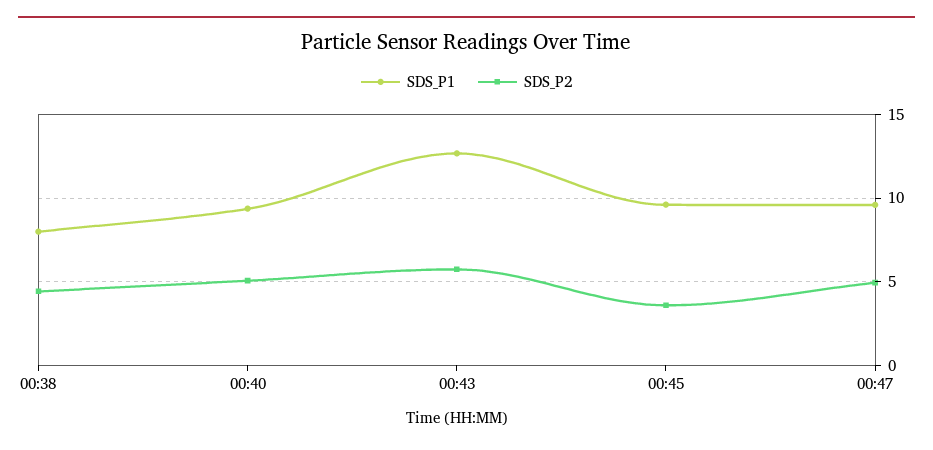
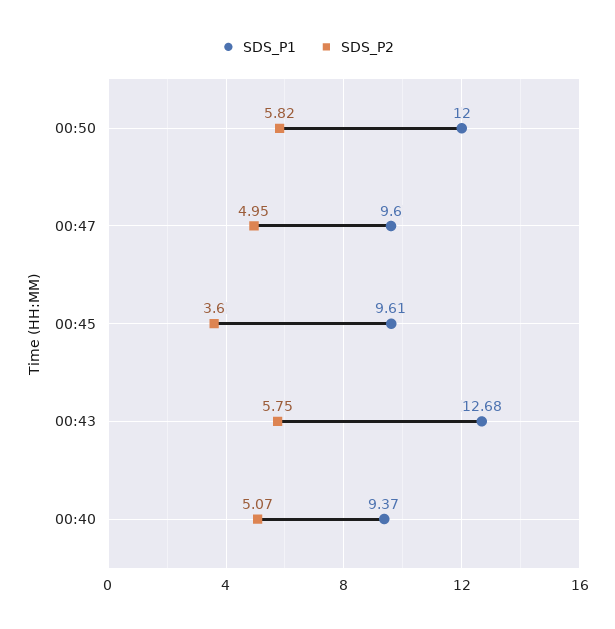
SDS_P1, 00:38: 8 -> none
SDS_P2, 00:38: 4.5 -> none
SDS_P1, 00:50: none -> 12
SDS_P2, 00:50: none -> 5.82

